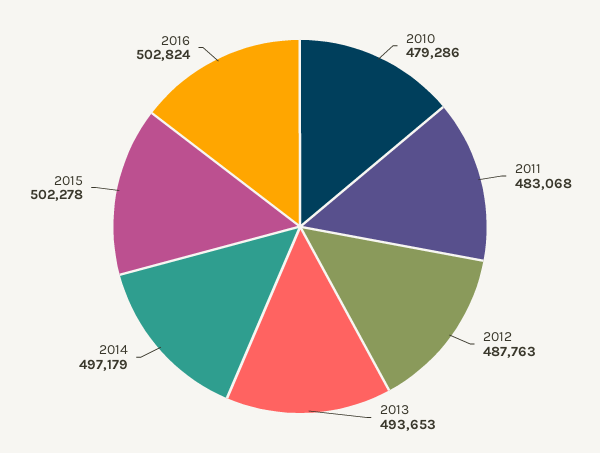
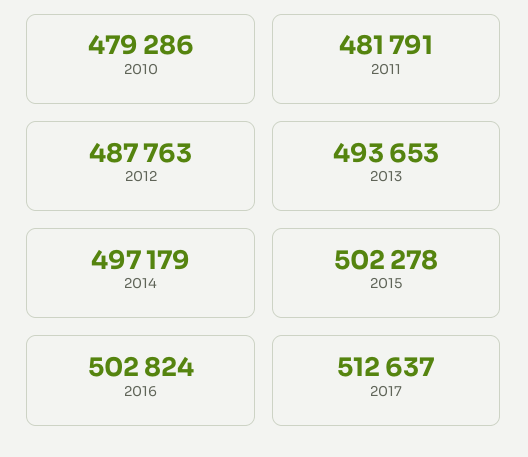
2011: 483068 -> 481791
2017: none -> 512637

